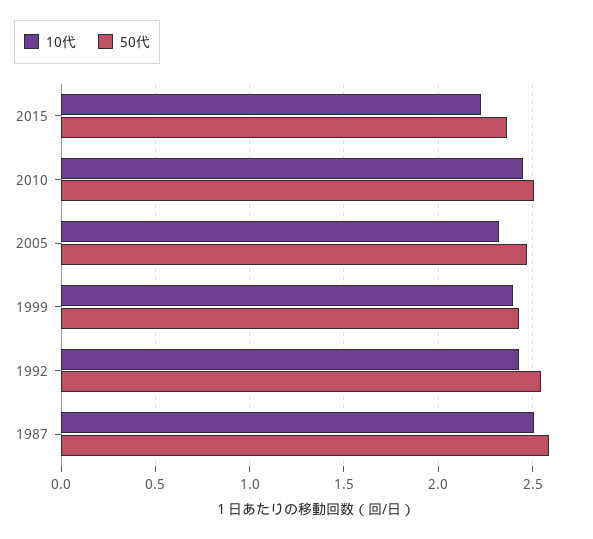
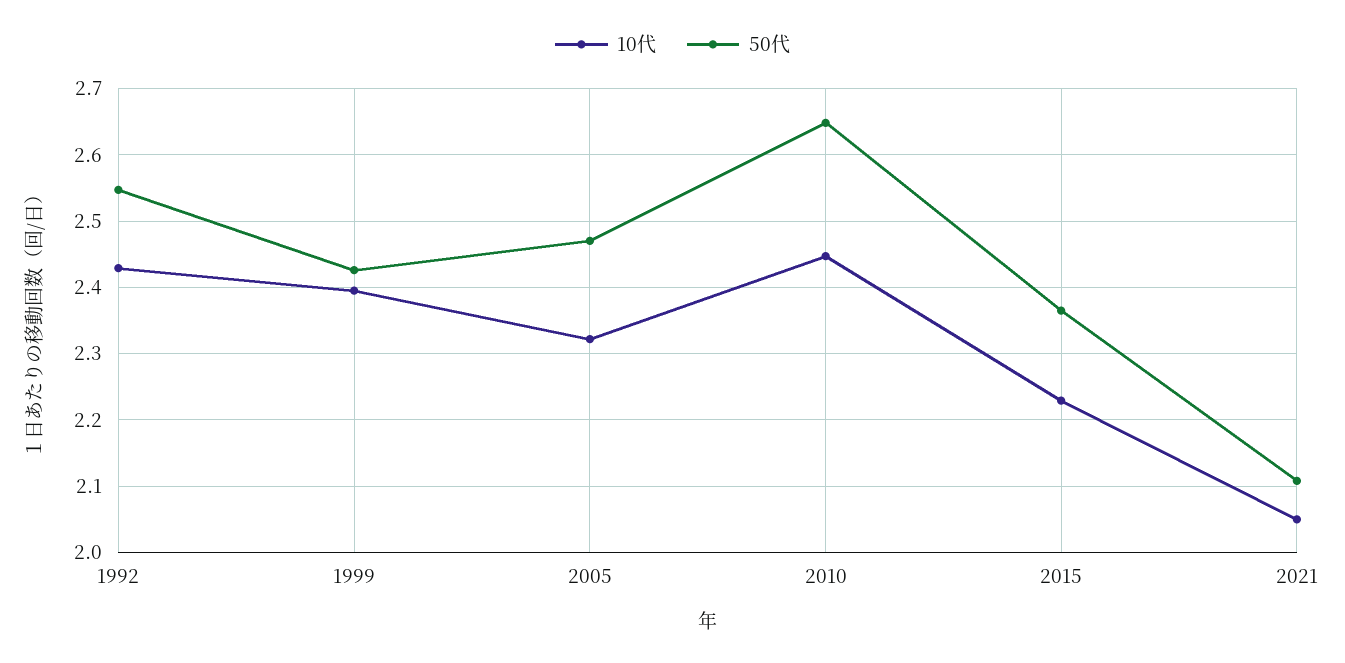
50代, 2010: 2.5 -> 2.65
10代, 1987: 2.5 -> none
50代, 1987: 2.6 -> none
10代, 2021: none -> 2.05
50代, 2021: none -> 2.11

